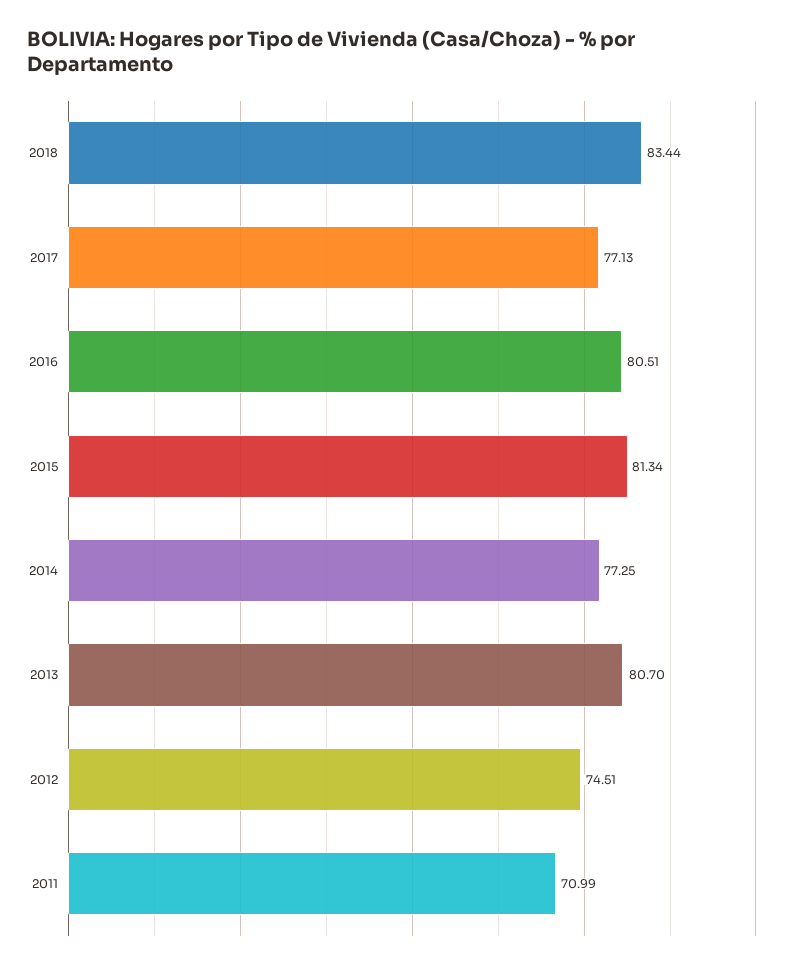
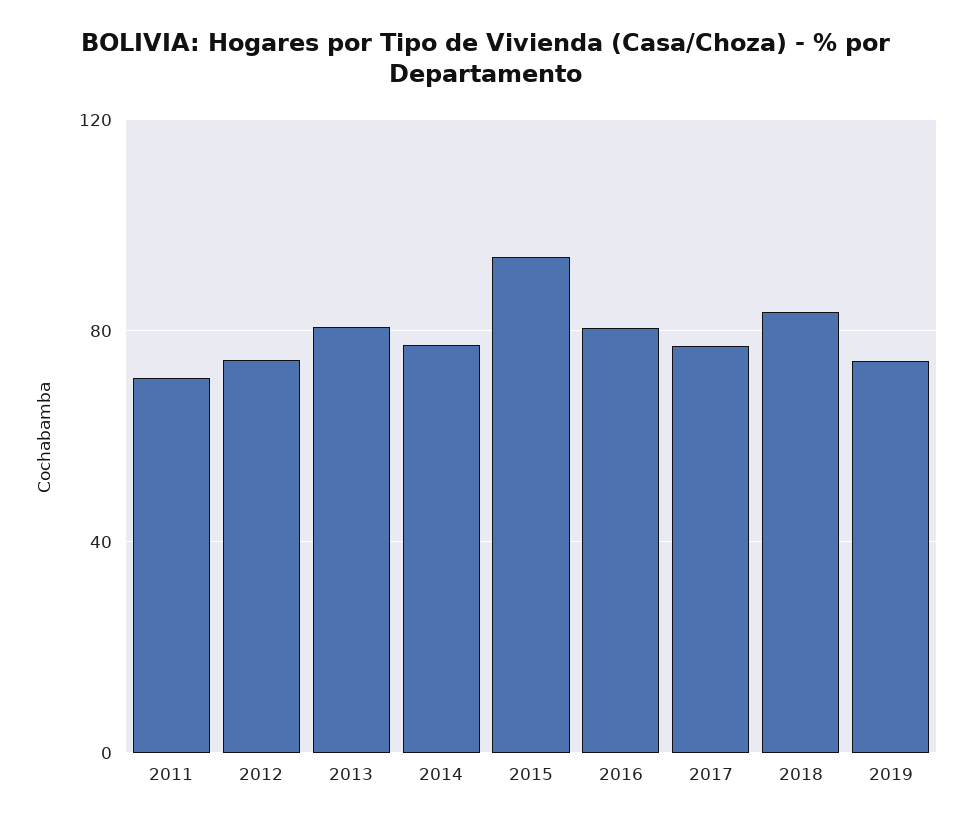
2015: 81.34 -> 95
2019: none -> 75

